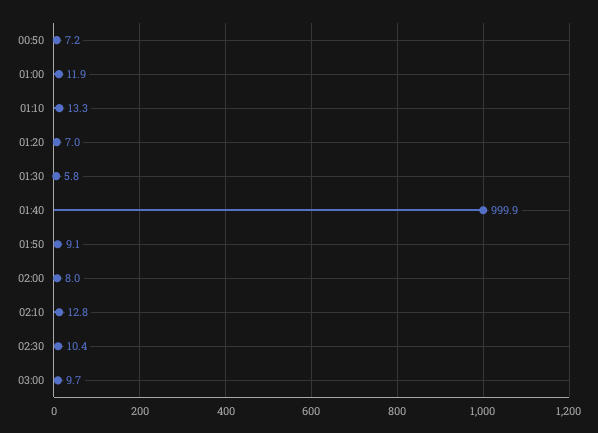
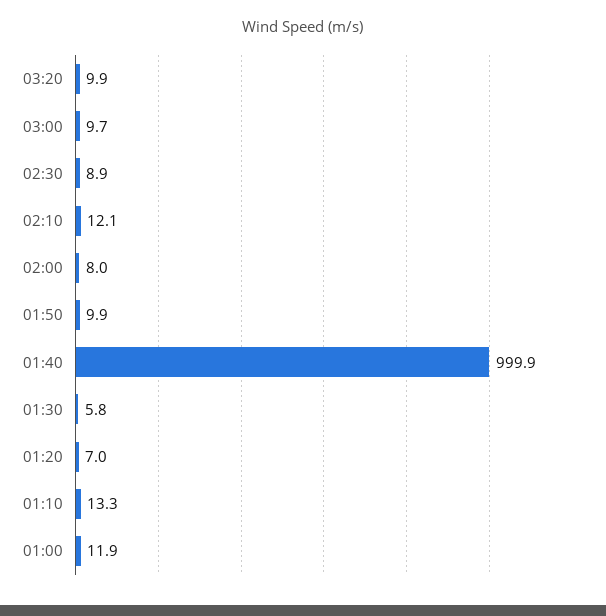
00:50: 7.2 -> none
01:50: 9.1 -> 9.9
02:10: 12.8 -> 12.1
02:30: 10.4 -> 8.9
03:20: none -> 9.9

